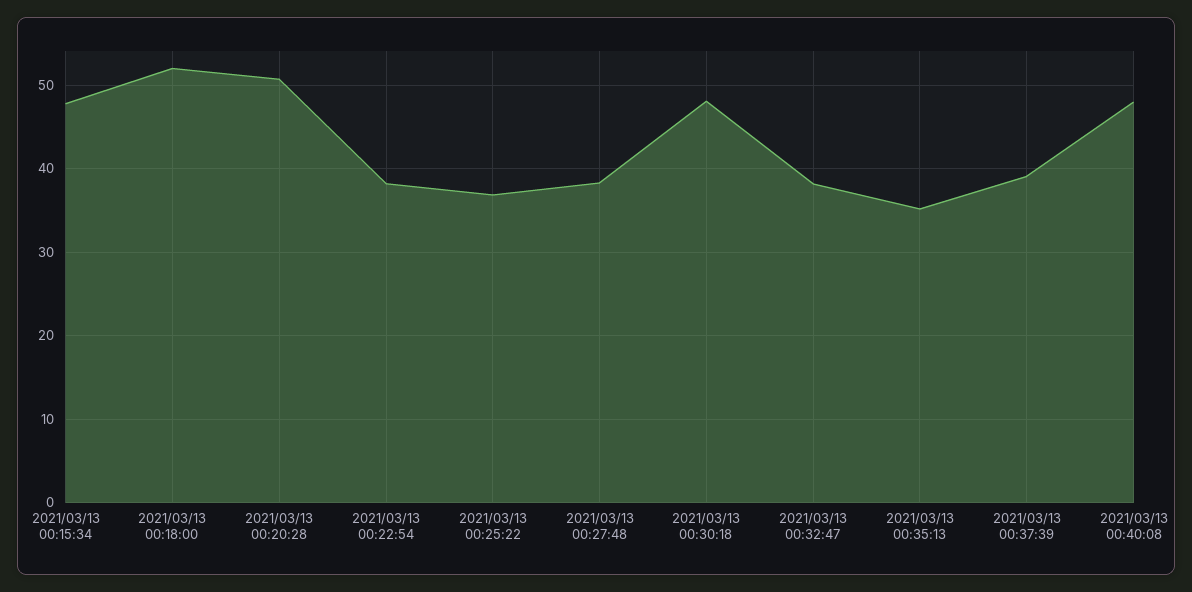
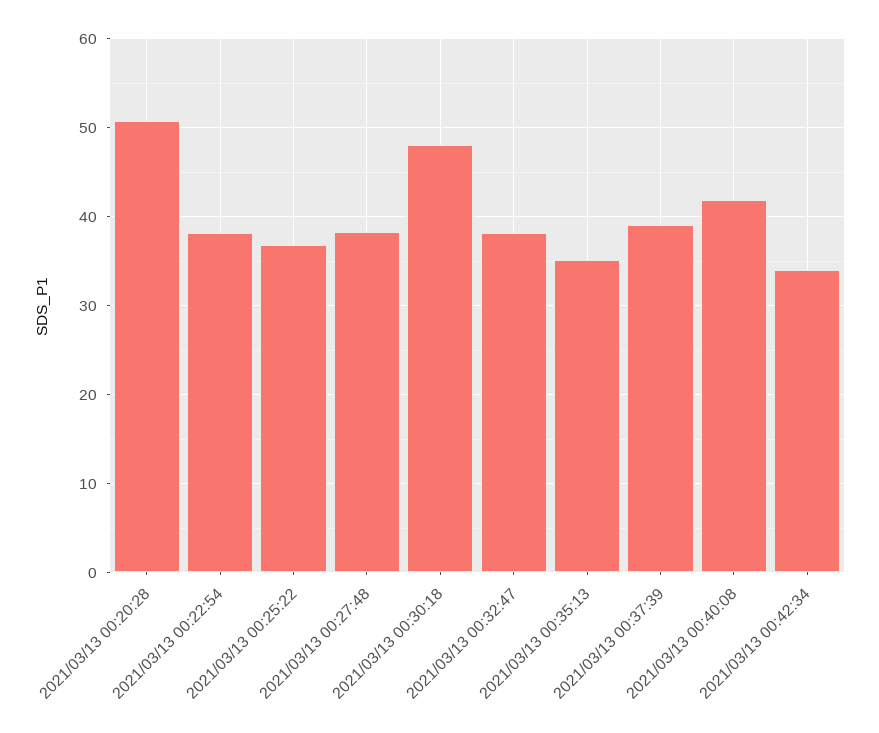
2021/03/13 00:15:34: 48 -> none
2021/03/13 00:18:00: 52 -> none
2021/03/13 00:40:08: 48 -> 42
2021/03/13 00:42:34: none -> 34

